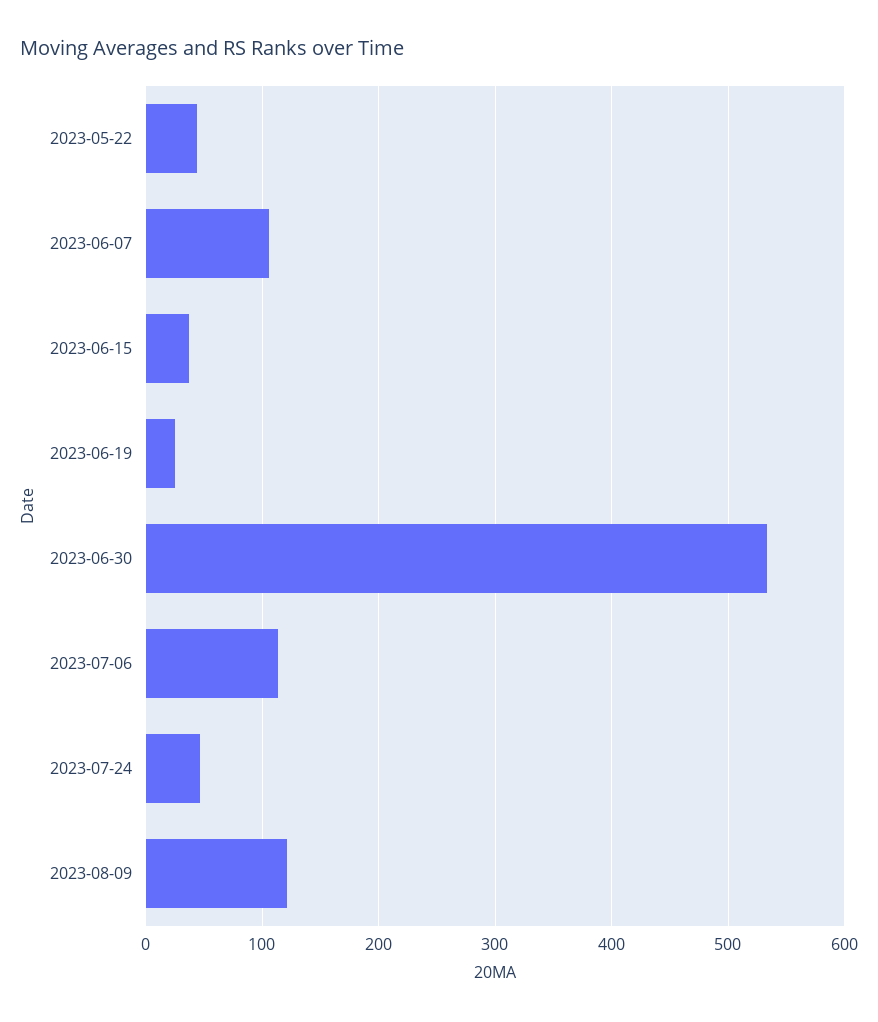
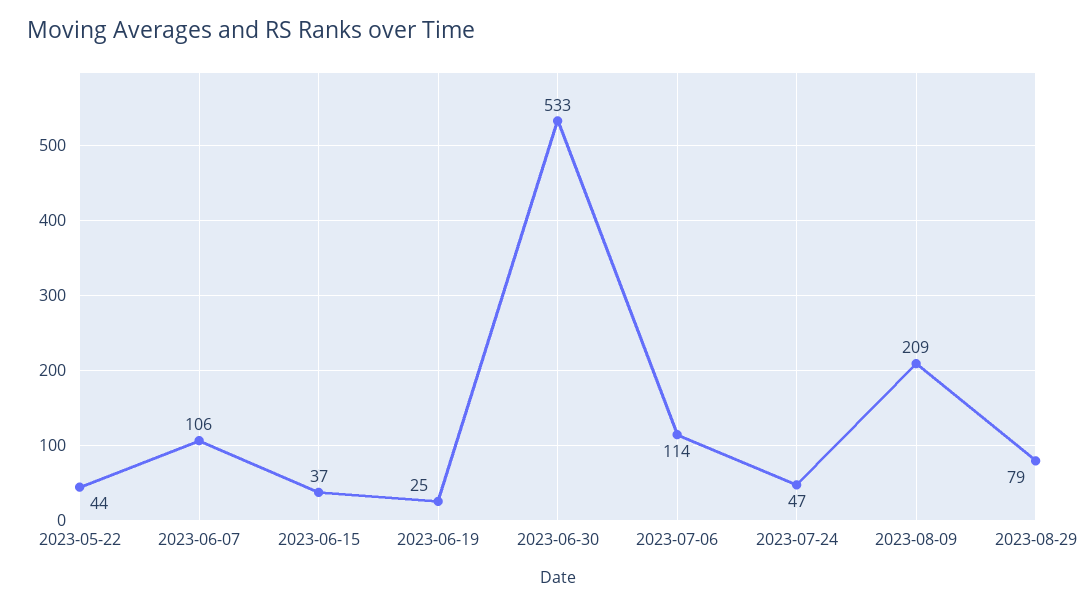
2023-08-09: 120 -> 209
2023-08-29: none -> 79

